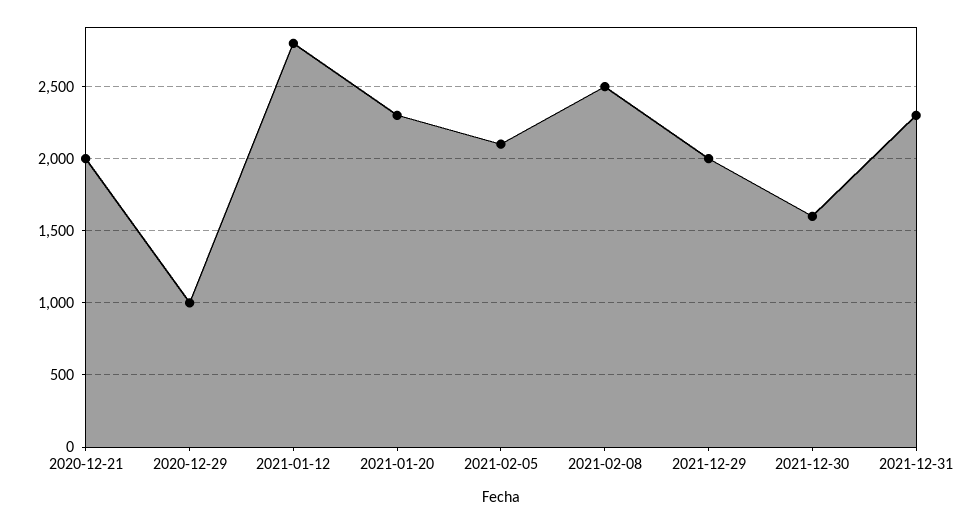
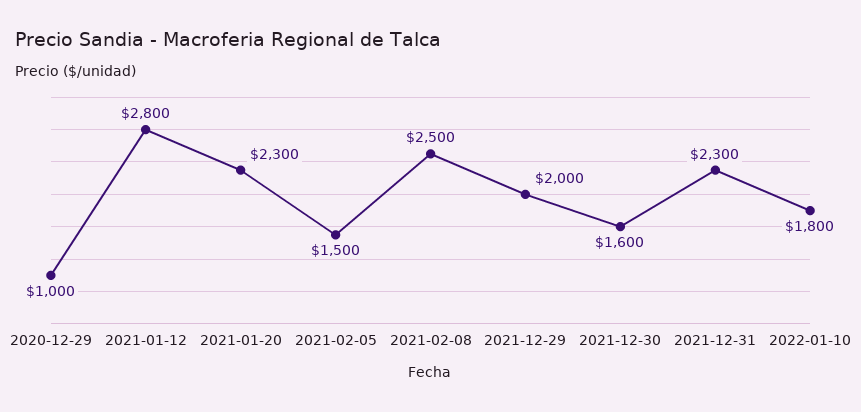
2020-12-21: 2000 -> none
2021-02-05: 2100 -> 1500
2022-01-10: none -> 1800

